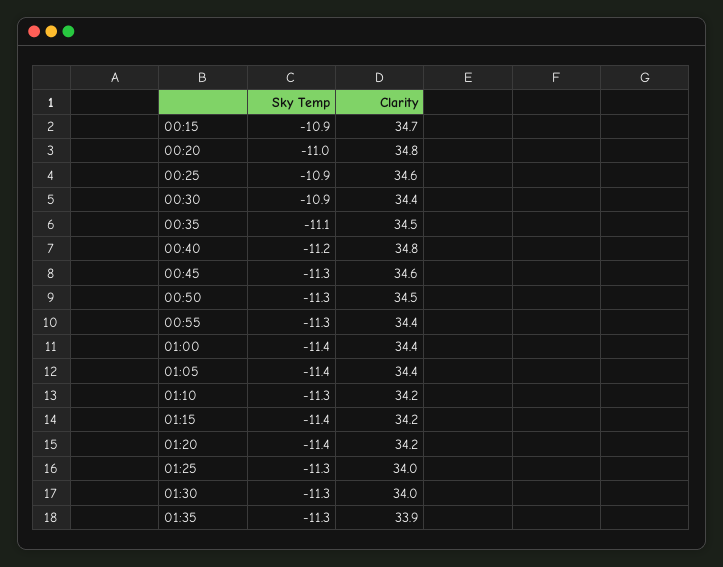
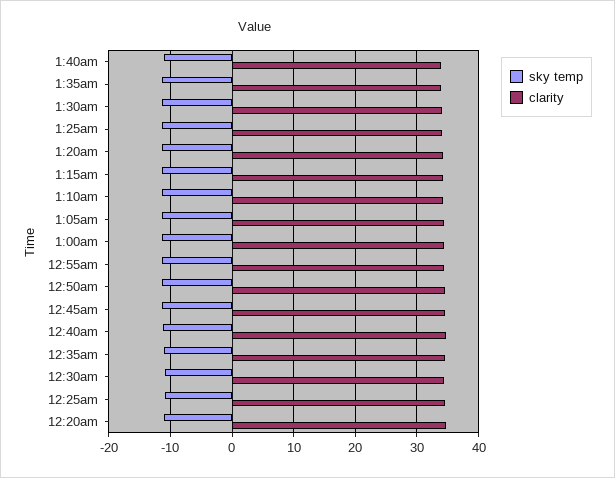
Sky Temp, 00:15: -10.9 -> none
Clarity, 00:15: 34.7 -> none
Sky Temp, 1:40am: none -> -11
Clarity, 1:40am: none -> 34

